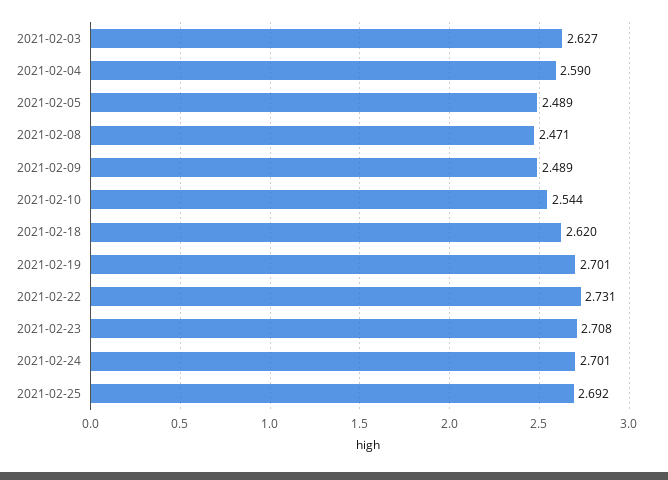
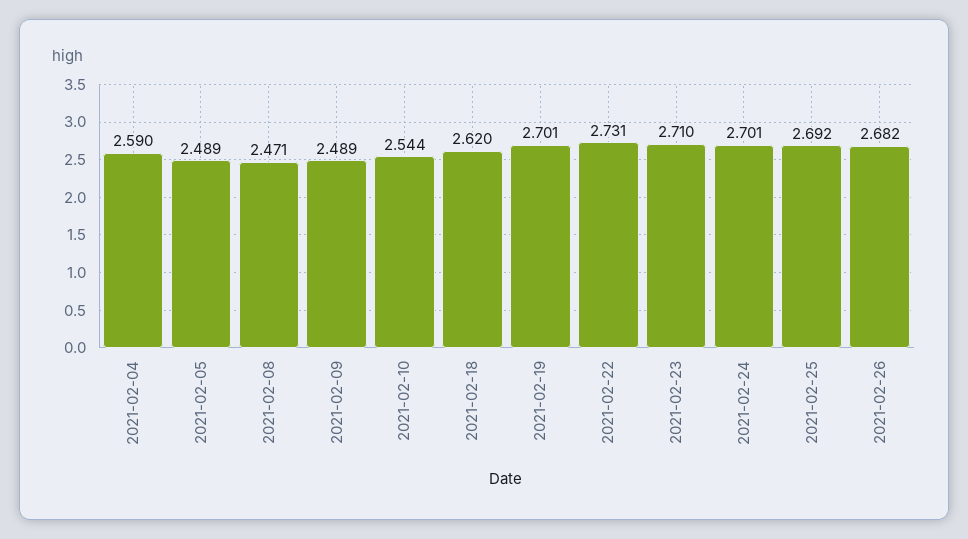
2021-02-03: 2.627 -> none
2021-02-23: 2.708 -> 2.71
2021-02-26: none -> 2.682

